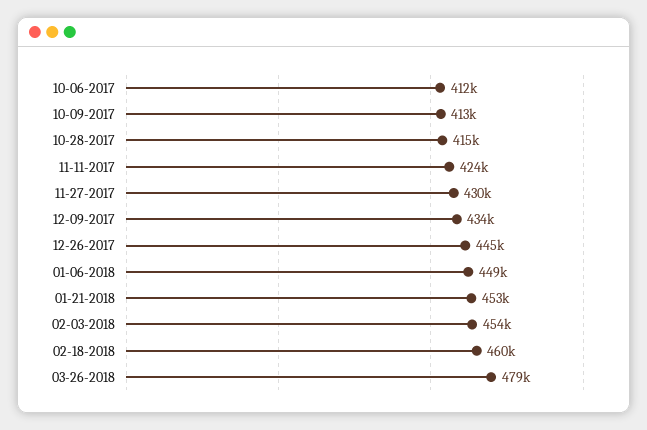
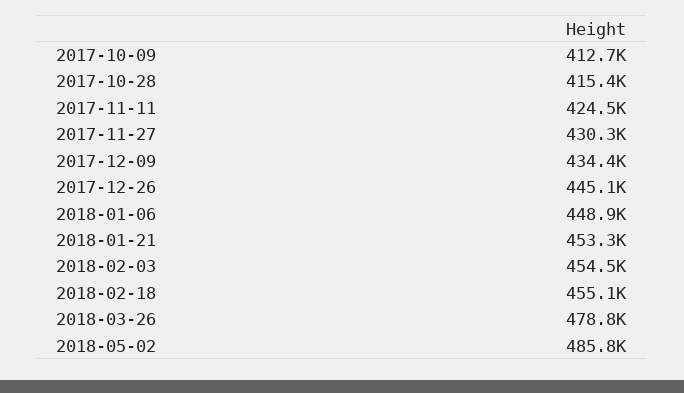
10-06-2017: 412000 -> none
02-18-2018: 460000 -> 455100
2018-05-02: none -> 485800

